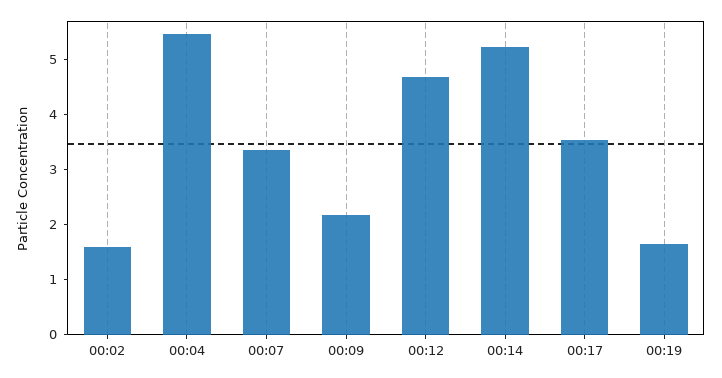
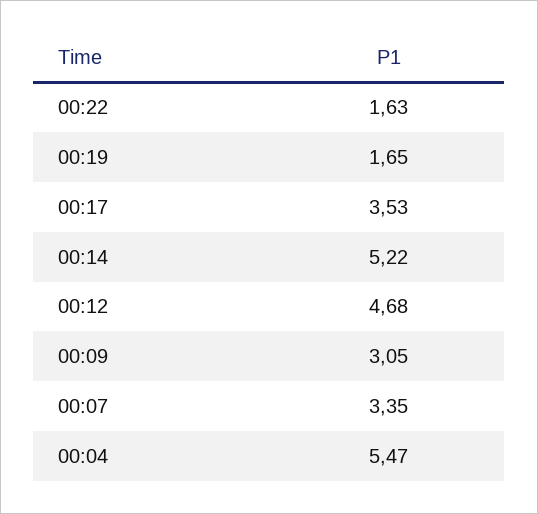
00:02: 1.6 -> none
00:09: 2.2 -> 3.05
00:22: none -> 1.63

